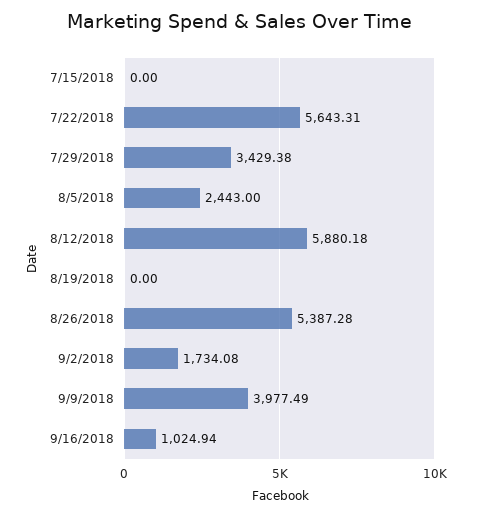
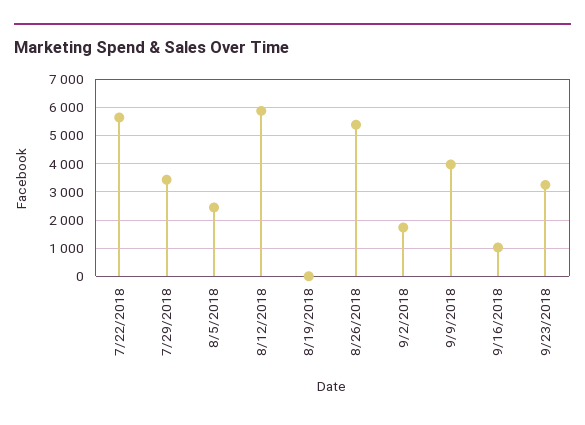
7/15/2018: 0 -> none
9/23/2018: none -> 3250

